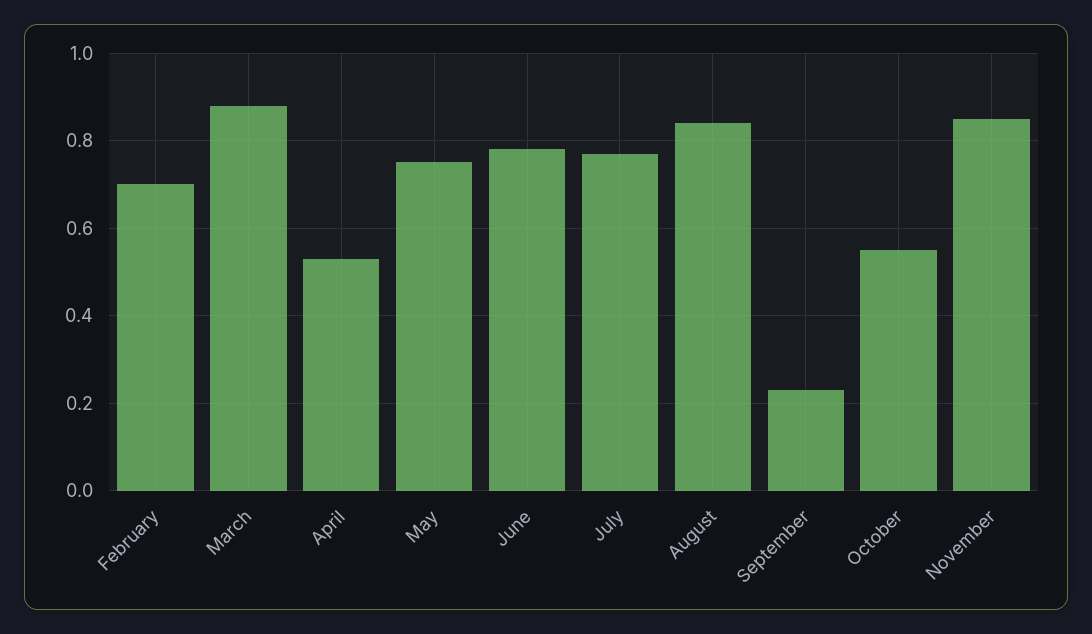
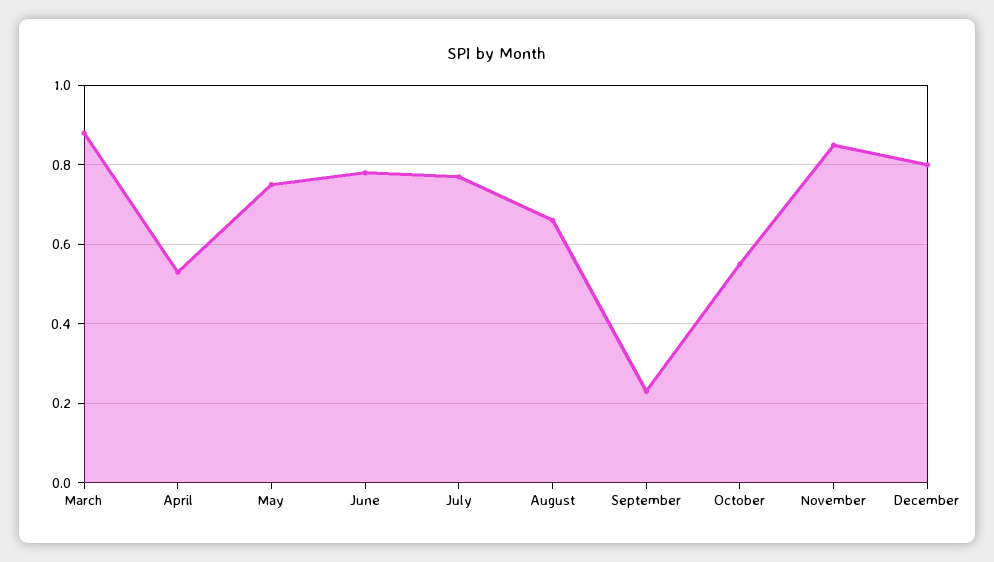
February: 0.7 -> none
August: 0.85 -> 0.65
December: none -> 0.8

